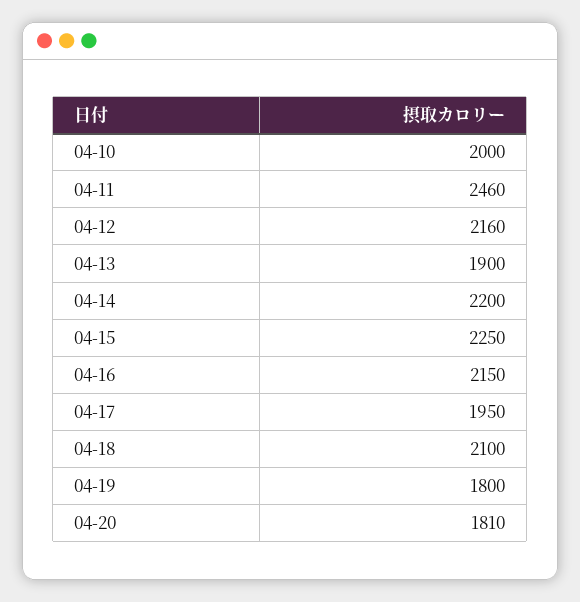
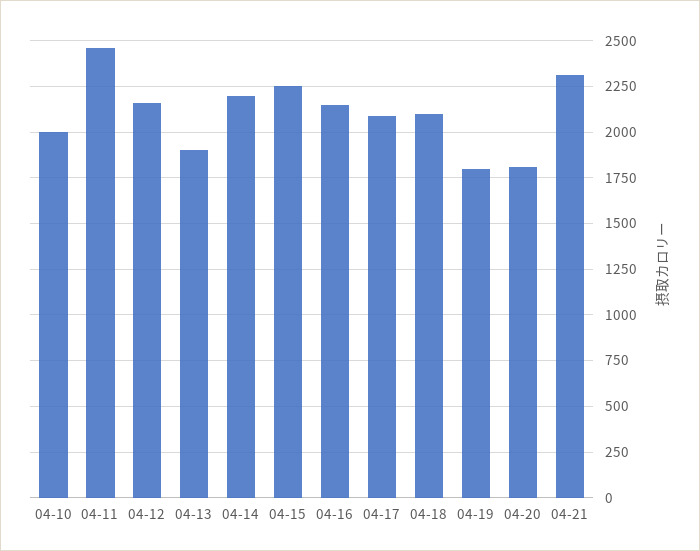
04-17: 1950 -> 2100
04-21: none -> 2300

